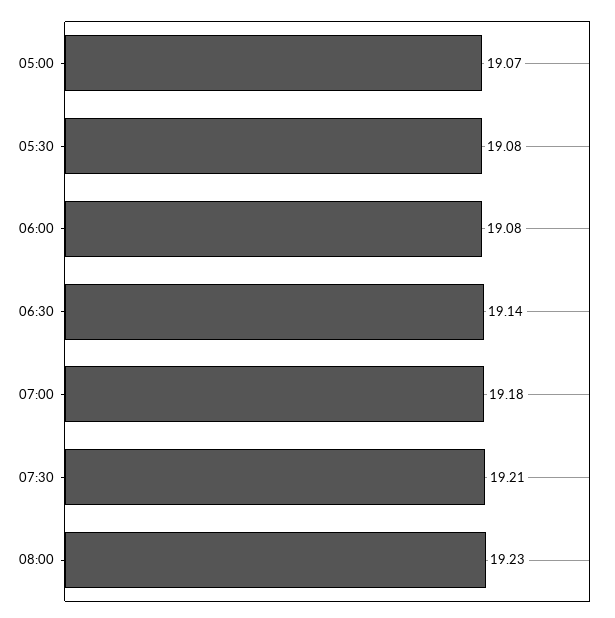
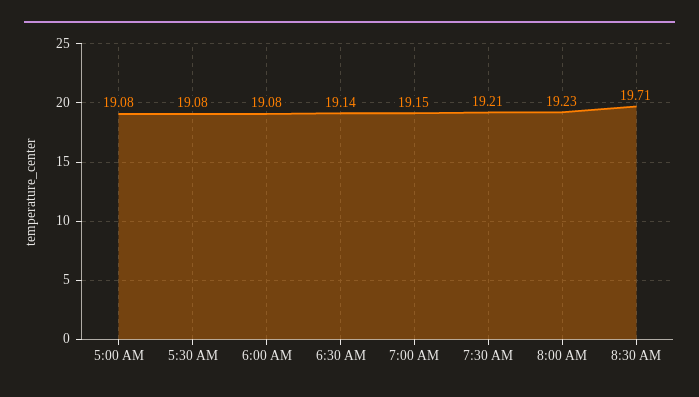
05:00: 19.07 -> 19.08
07:00: 19.18 -> 19.15
8:30 AM: none -> 19.71

